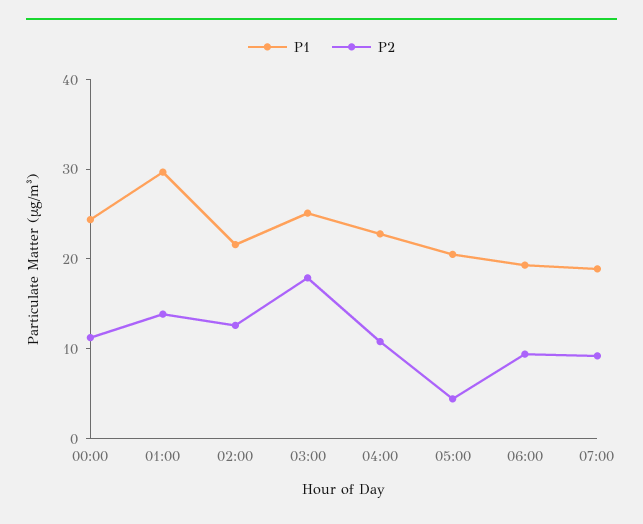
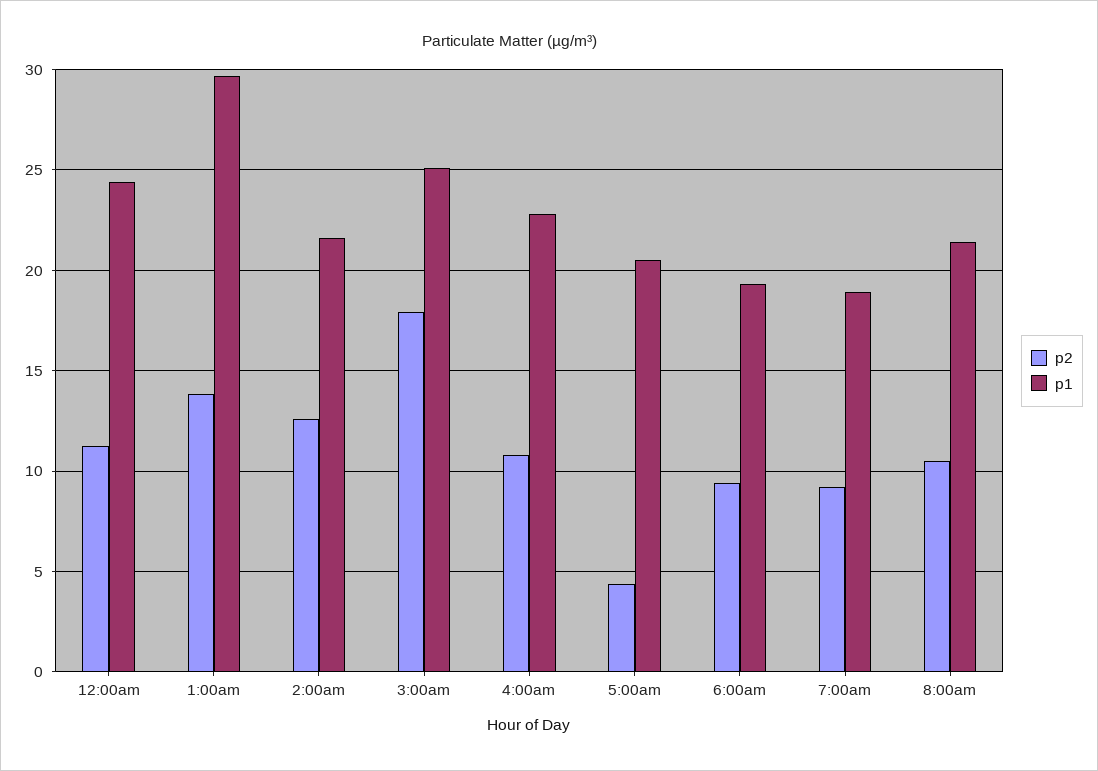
P2, 8:00am: none -> 10.5
P1, 8:00am: none -> 21.5

